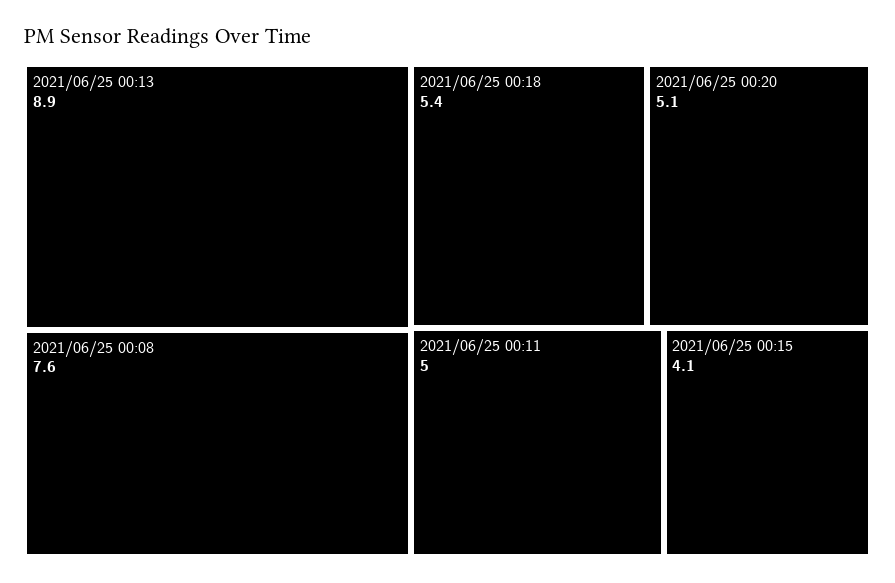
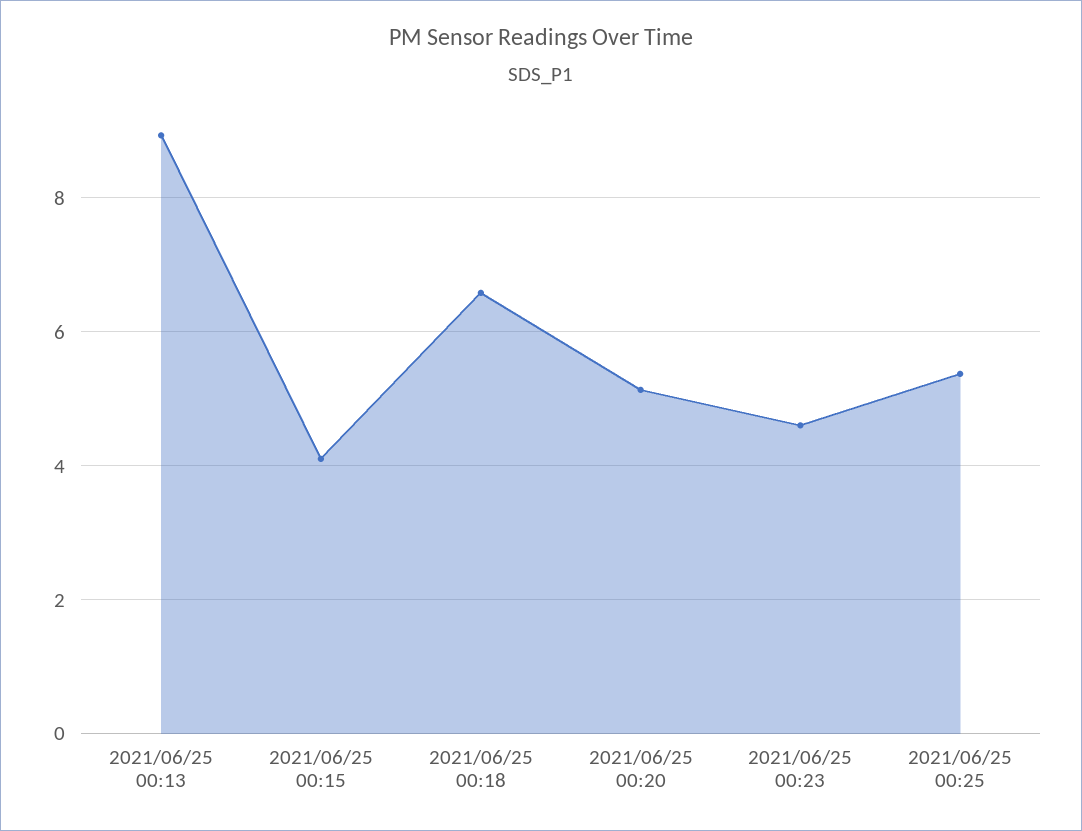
2021/06/25 00:08: 7.6 -> none
2021/06/25 00:18: 5.4 -> 6.6
2021/06/25 00:11: 5 -> none
2021/06/25 00:23: none -> 4.6
2021/06/25 00:25: none -> 5.4

